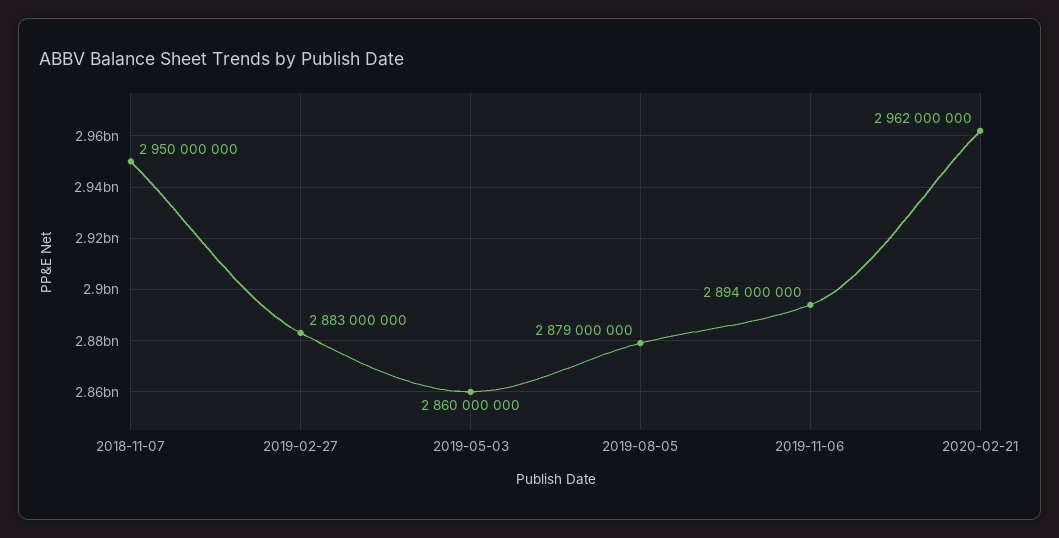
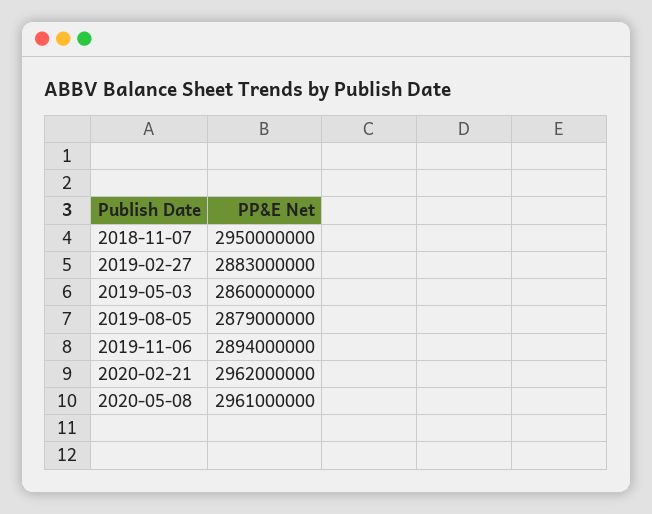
2020-05-08: none -> 2961000000

